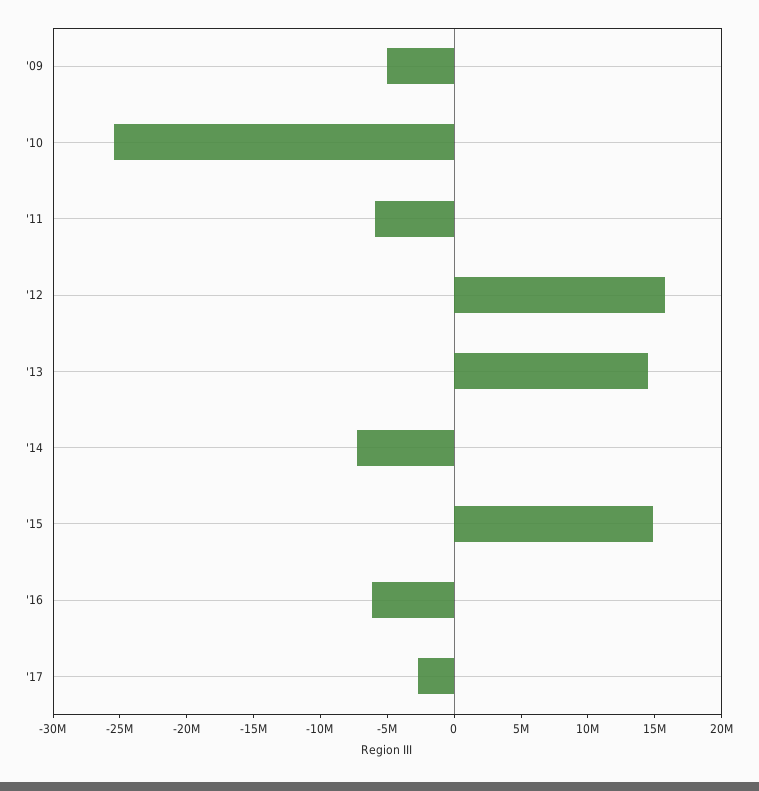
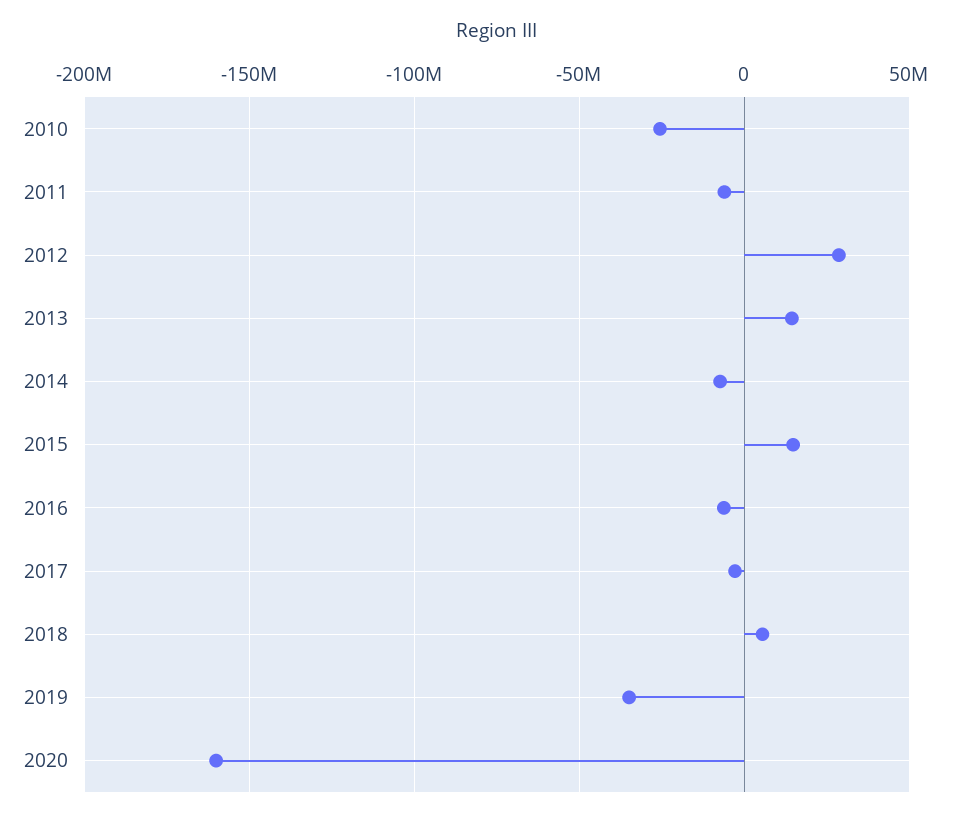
'09: -5000000 -> none
'12: 16000000 -> 30000000
2018: none -> 5000000
2019: none -> -35000000
2020: none -> -160000000

